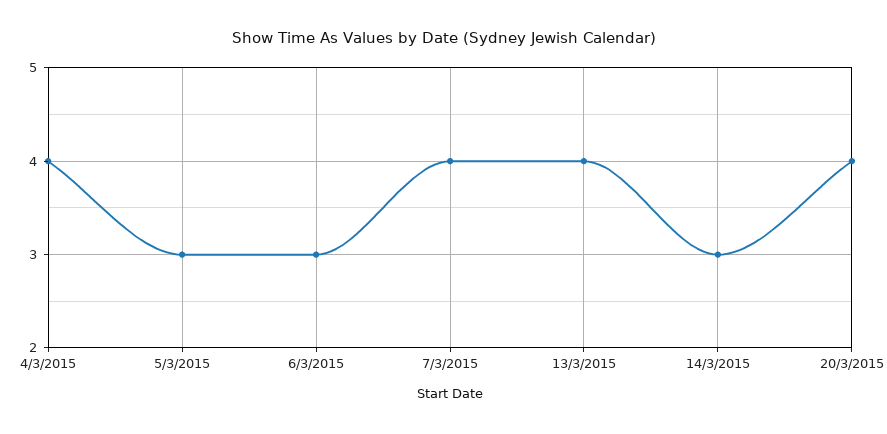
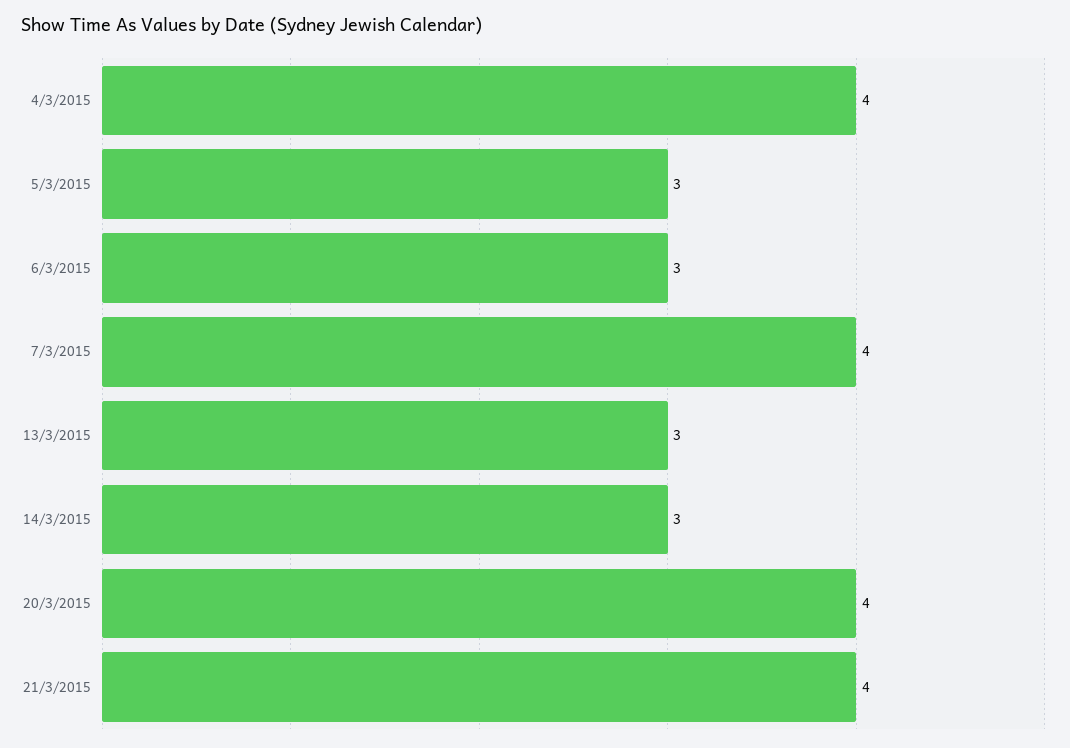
13/3/2015: 4 -> 3
21/3/2015: none -> 4

